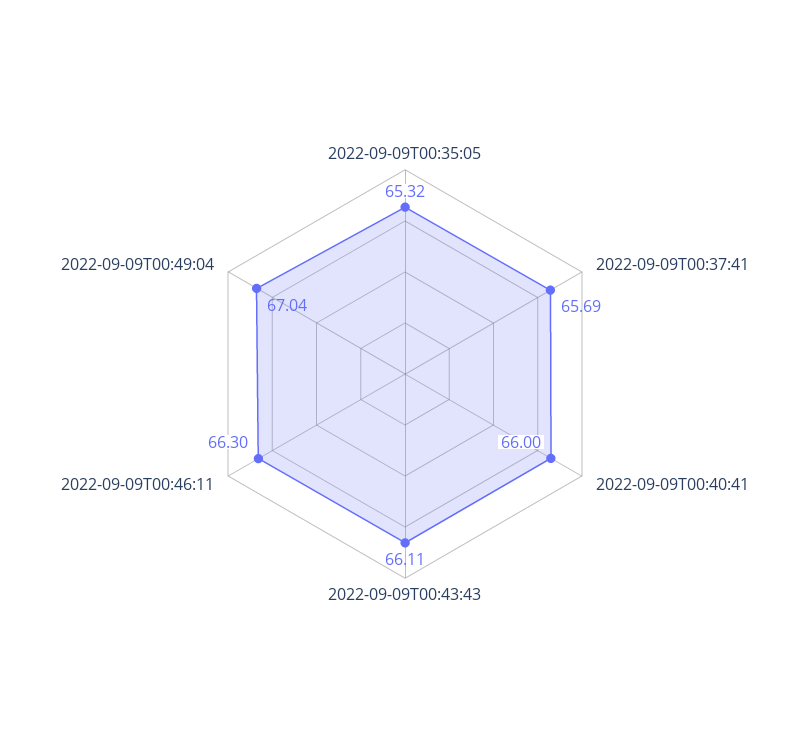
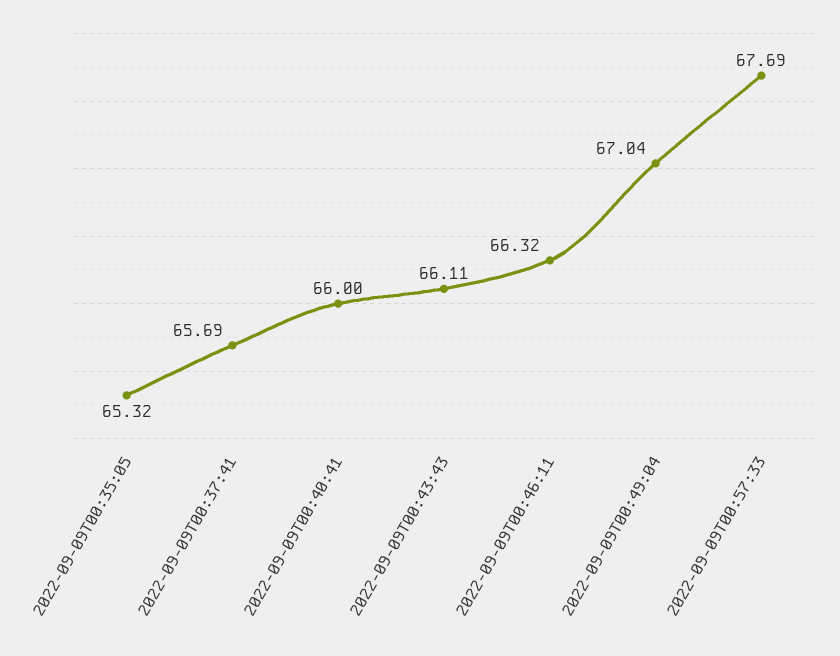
2022-09-09T00:46:11: 66.3 -> 66.32
2022-09-09T00:57:33: none -> 67.69

